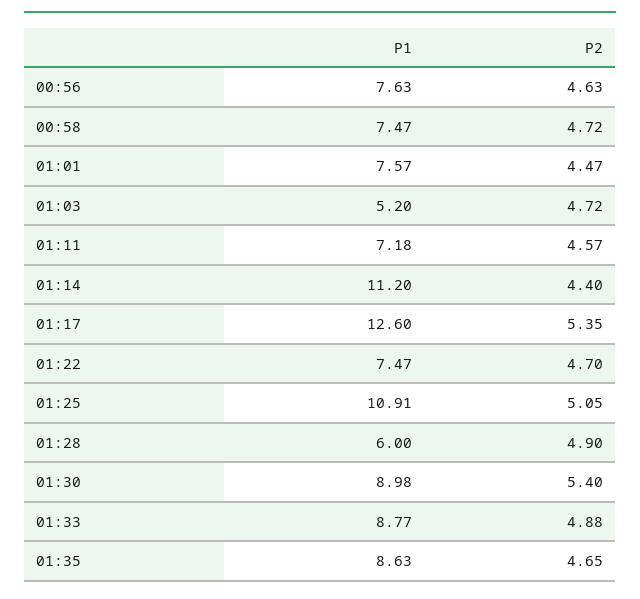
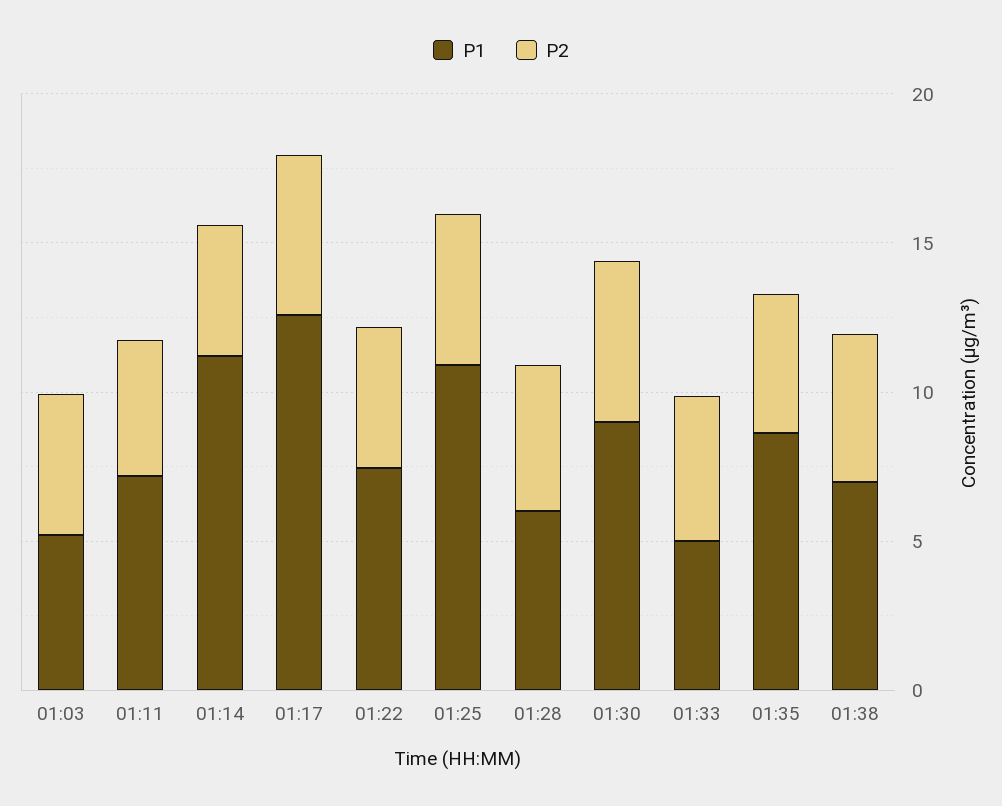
P1, 00:56: 7.63 -> none
P2, 00:56: 4.63 -> none
P1, 00:58: 7.47 -> none
P2, 00:58: 4.72 -> none
P1, 01:01: 7.57 -> none
P2, 01:01: 4.47 -> none
P1, 01:33: 8.77 -> 5
P1, 01:38: none -> 7
P2, 01:38: none -> 5

